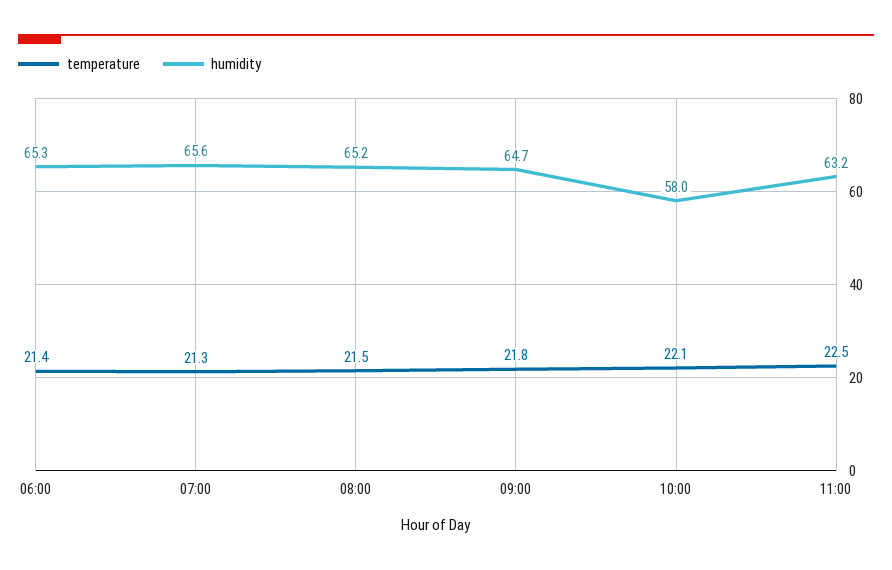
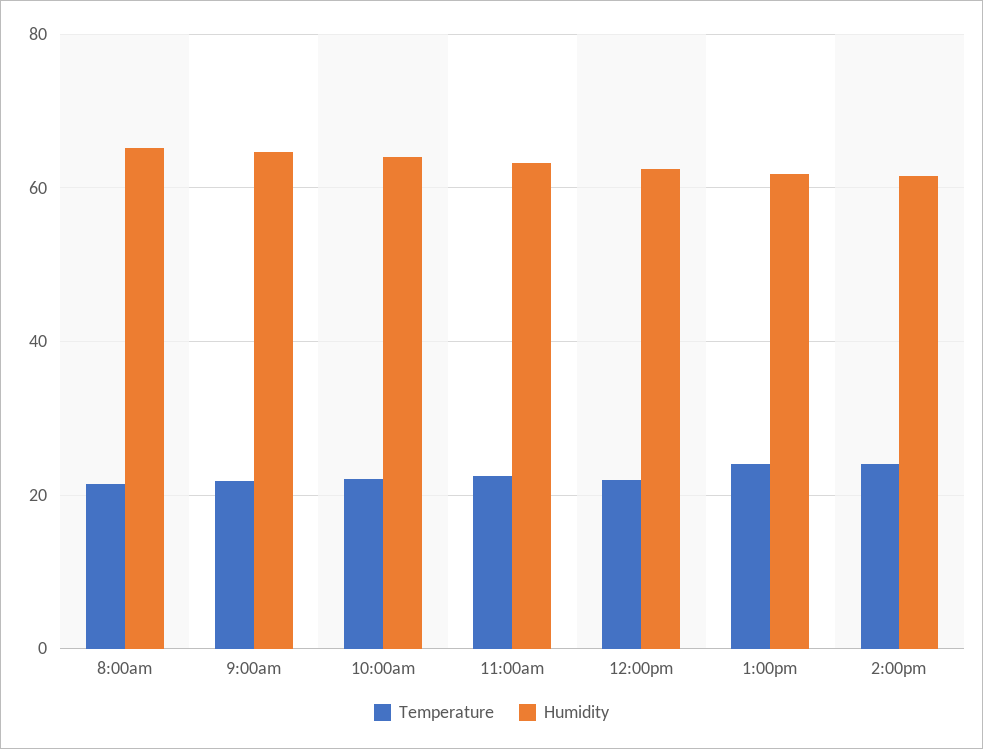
temperature, 06:00: 21.4 -> none
humidity, 06:00: 65.3 -> none
temperature, 07:00: 21.3 -> none
humidity, 07:00: 65.6 -> none
humidity, 10:00: 58 -> 64
temperature, 12:00pm: none -> 22
humidity, 12:00pm: none -> 62
temperature, 1:00pm: none -> 24
humidity, 1:00pm: none -> 62
temperature, 2:00pm: none -> 24
humidity, 2:00pm: none -> 62

